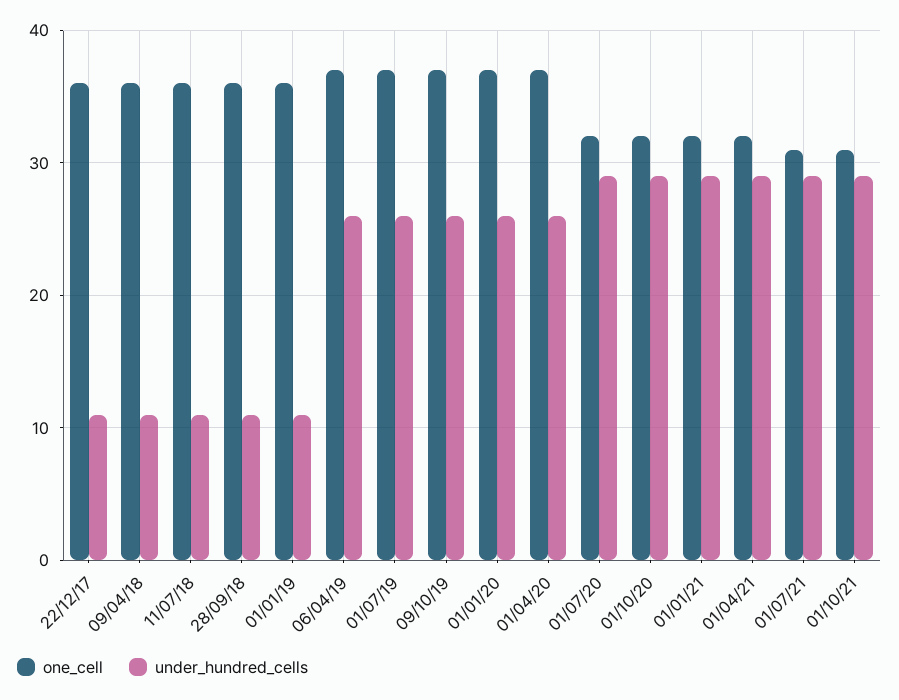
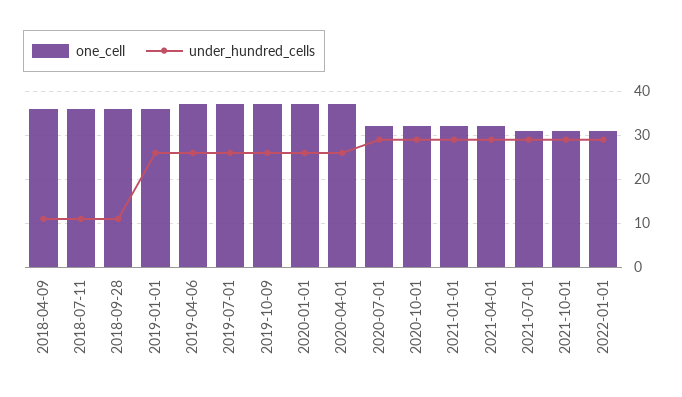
one_cell, 22/12/17: 36 -> none
under_hundred_cells, 22/12/17: 11 -> none
under_hundred_cells, 01/01/19: 11 -> 25
one_cell, 2022-01-01: none -> 30
under_hundred_cells, 2022-01-01: none -> 30

